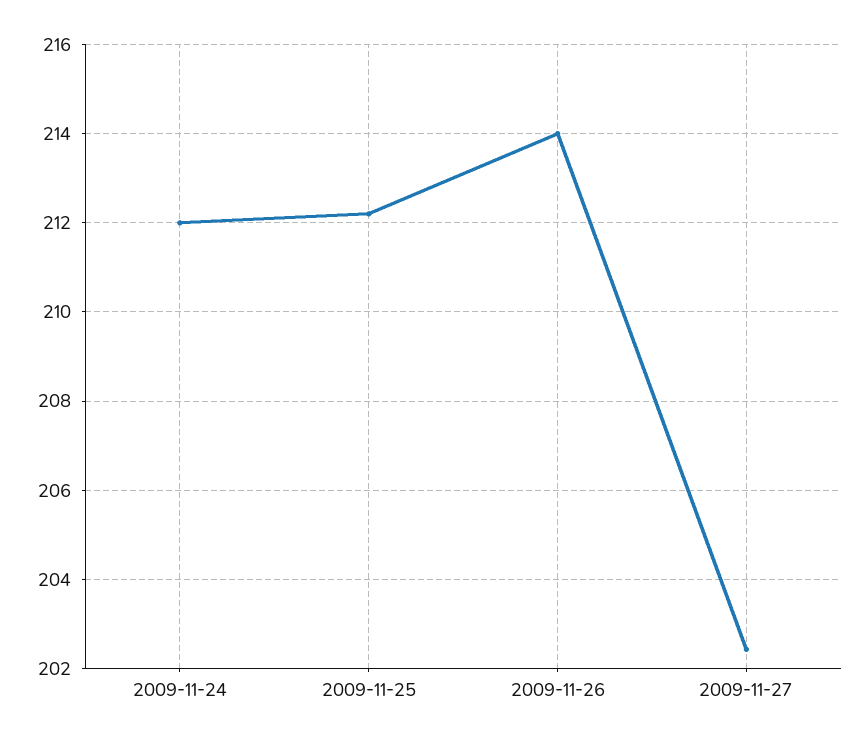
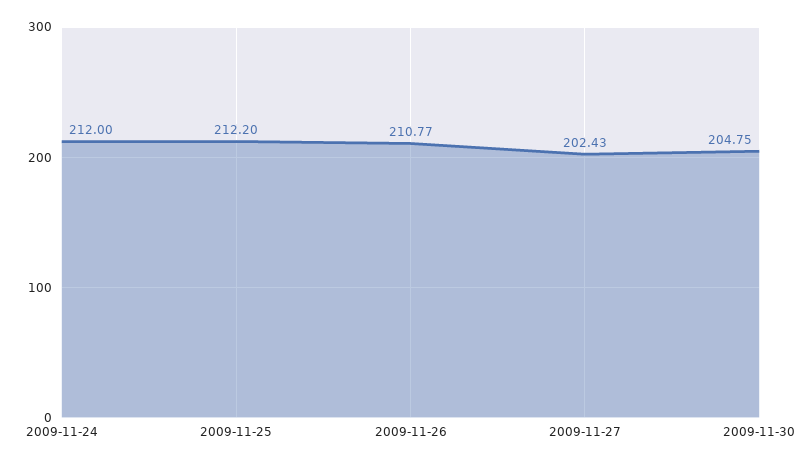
2009-11-26: 214 -> 210.77
2009-11-30: none -> 204.75

